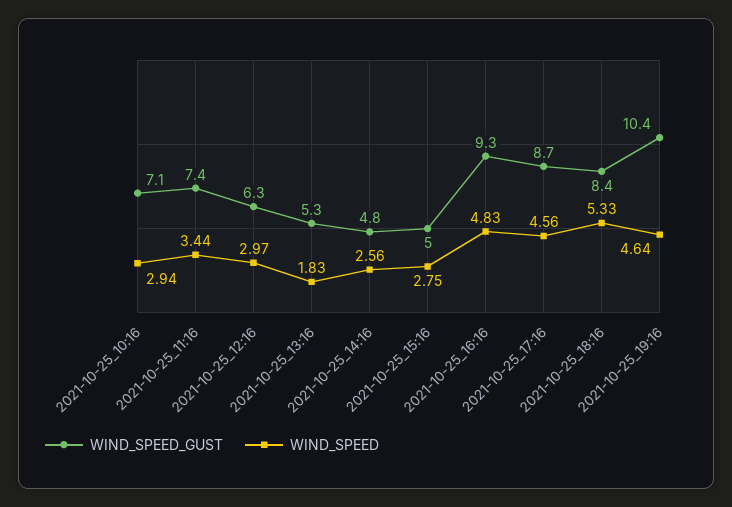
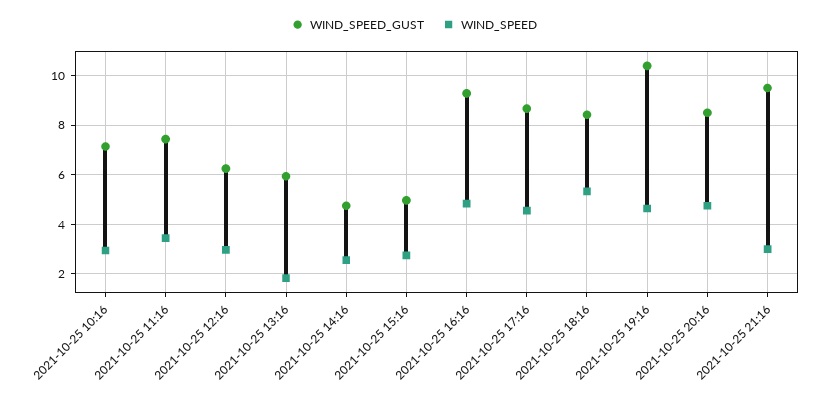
WIND_SPEED_GUST, 2021-10-25_13:16: 5.3 -> 6
WIND_SPEED_GUST, 2021-10-25 20:16: none -> 8.5
WIND_SPEED, 2021-10-25 20:16: none -> 4.75
WIND_SPEED_GUST, 2021-10-25 21:16: none -> 9.5
WIND_SPEED, 2021-10-25 21:16: none -> 3

